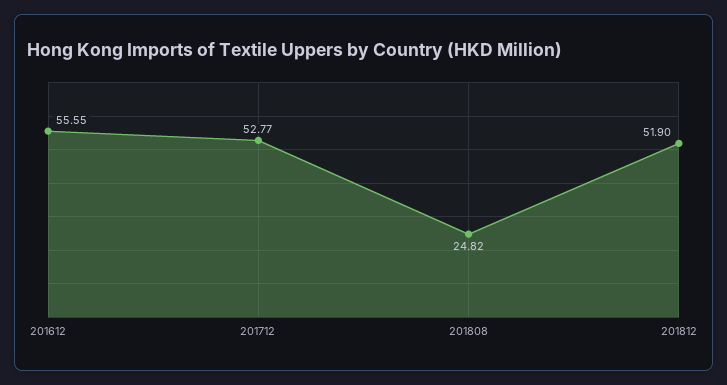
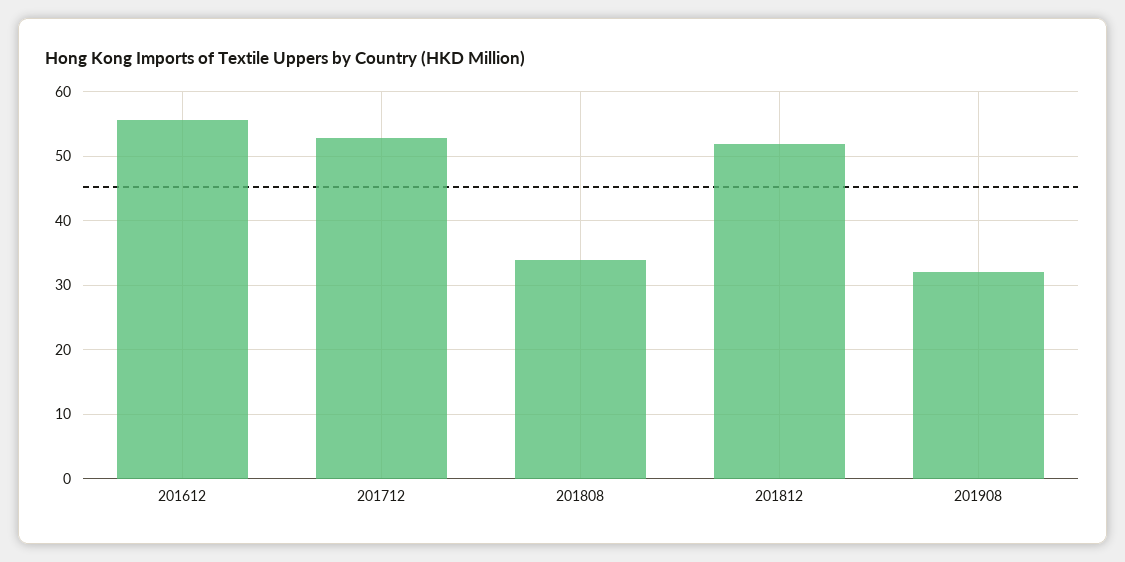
201808: 24.82 -> 34
201908: none -> 32

